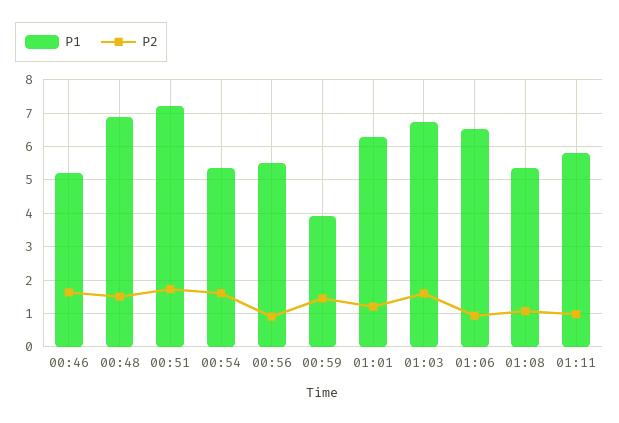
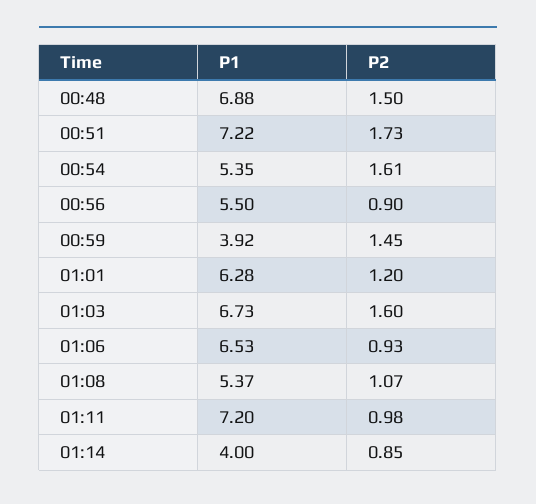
P1, 00:46: 5.2 -> none
P2, 00:46: 1.6 -> none
P1, 01:11: 5.8 -> 7.2
P1, 01:14: none -> 4
P2, 01:14: none -> 0.85

